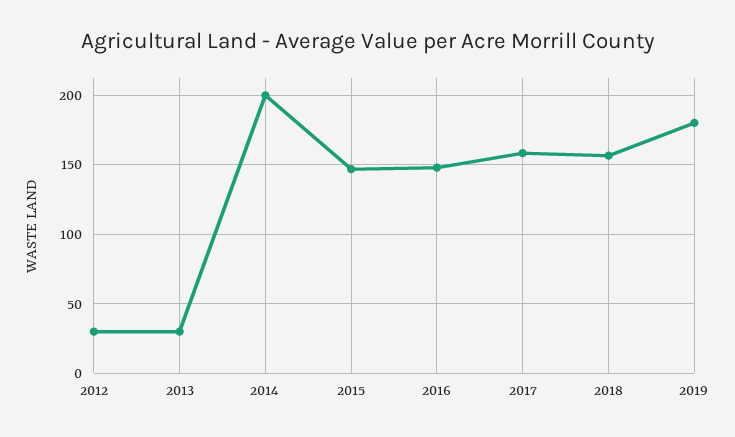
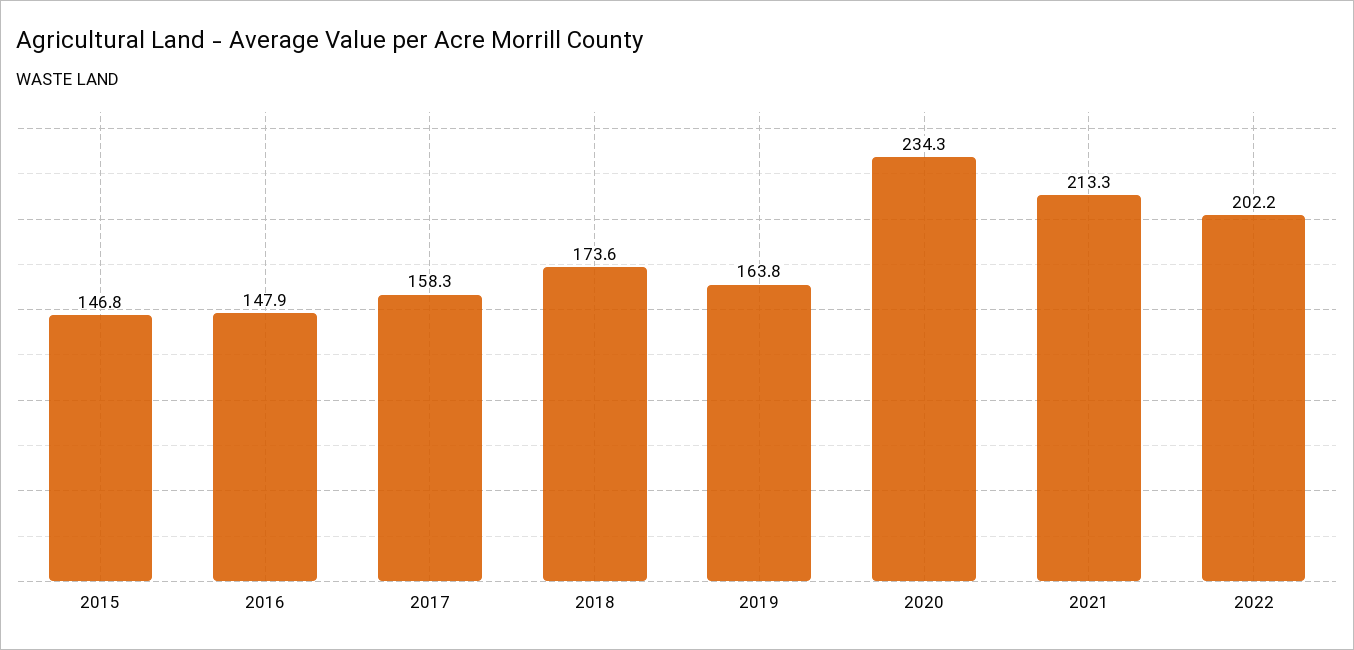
2012: 30 -> none
2013: 30 -> none
2014: 200 -> none
2018: 155 -> 173.6
2019: 180 -> 163.8
2020: none -> 234.3
2021: none -> 213.3
2022: none -> 202.2

